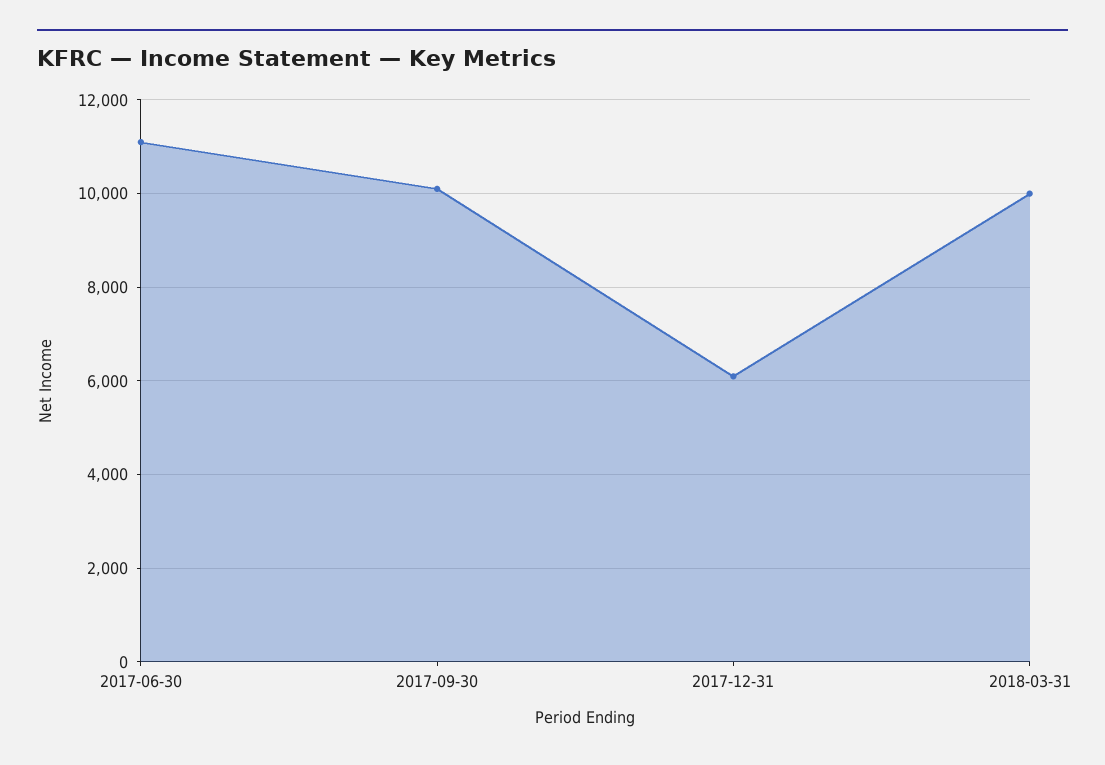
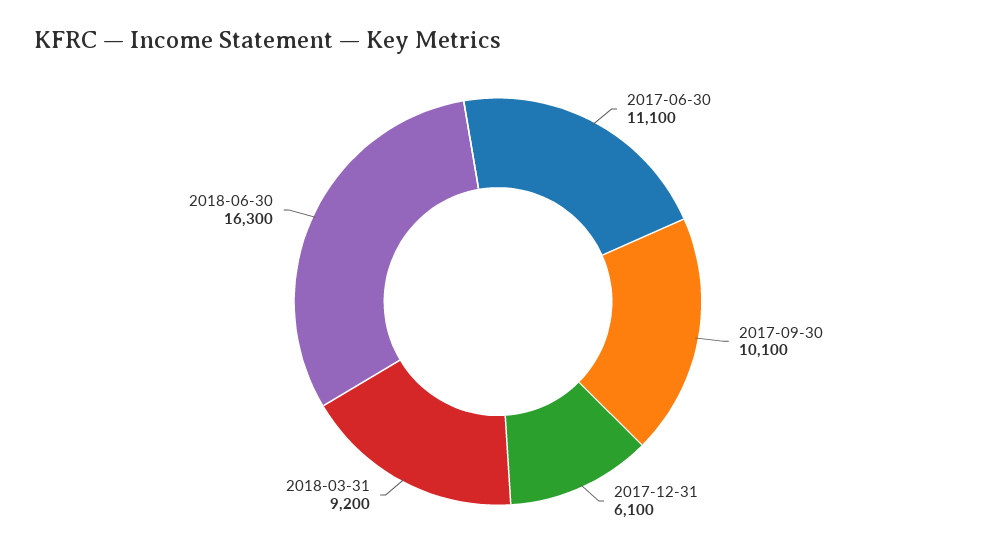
2018-03-31: 10000 -> 9200
2018-06-30: none -> 16300

